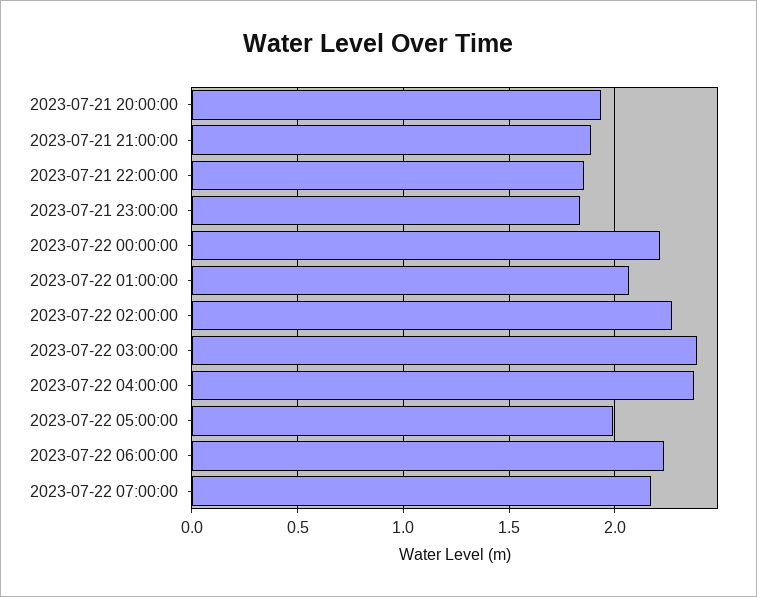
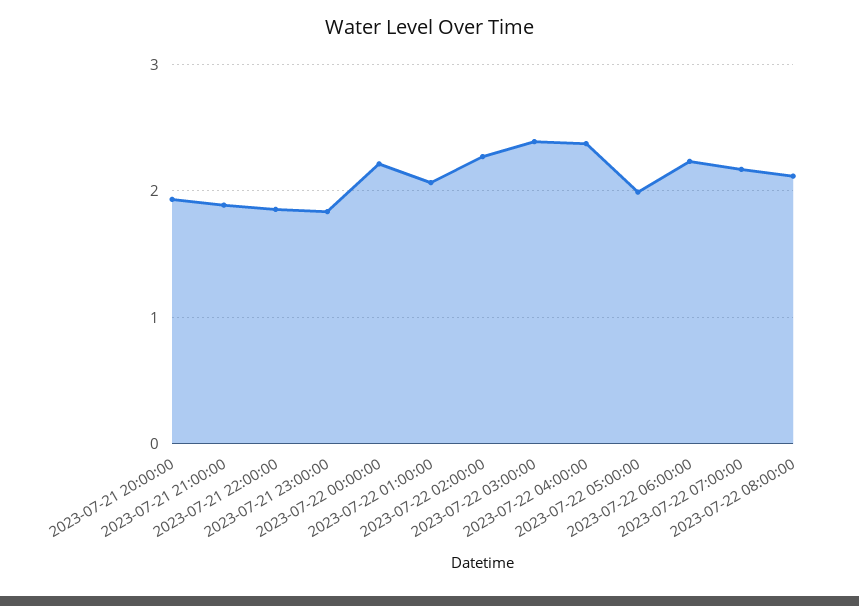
2023-07-22 08:00:00: none -> 2.1

